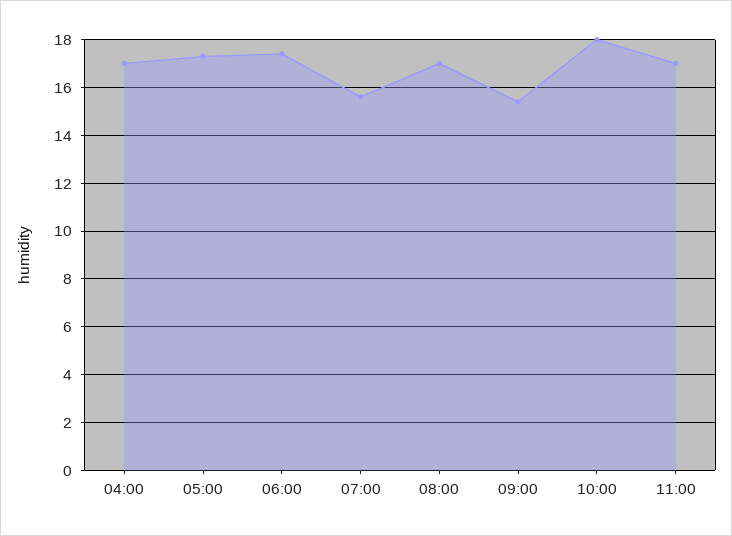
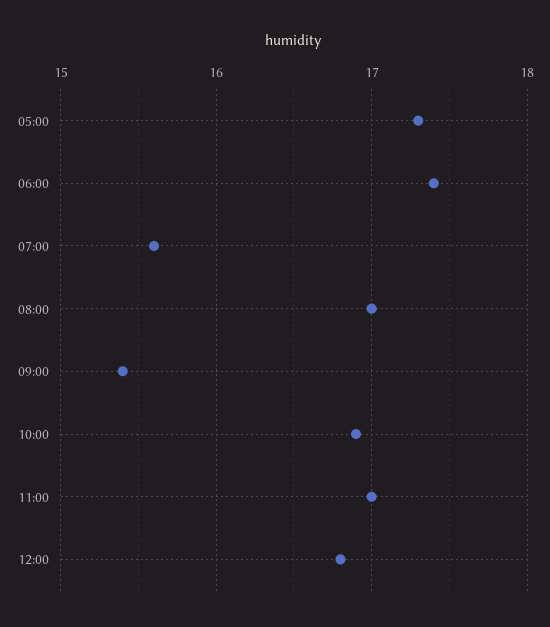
04:00: 17 -> none
10:00: 18 -> 16.9
12:00: none -> 16.8

